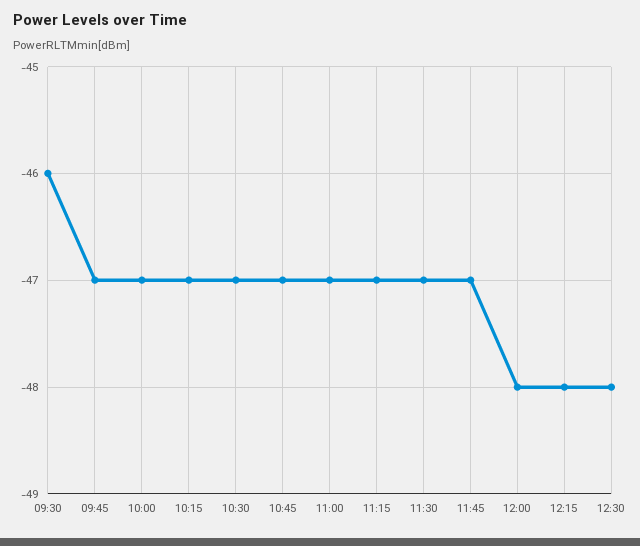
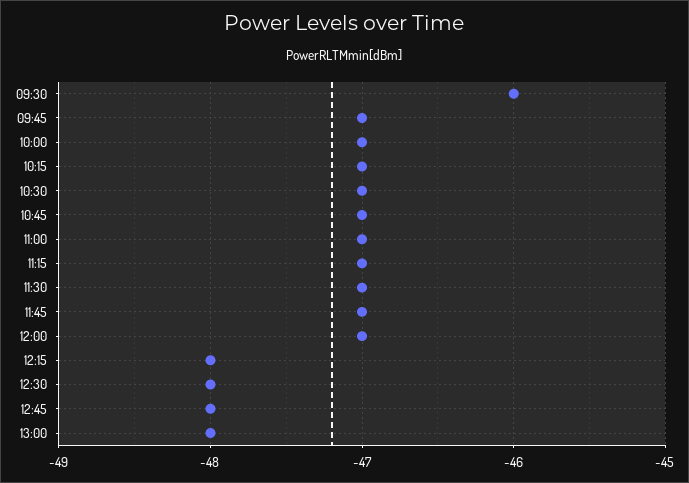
12:00: -48 -> -47
12:45: none -> -48
13:00: none -> -48

